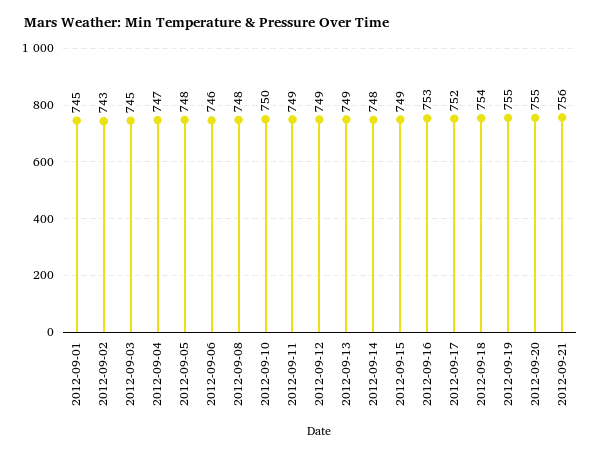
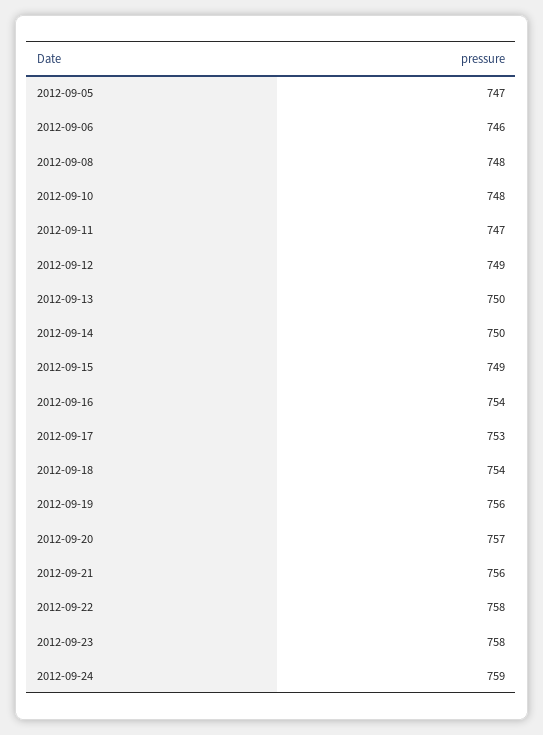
2012-09-01: 745 -> none
2012-09-02: 743 -> none
2012-09-03: 745 -> none
2012-09-04: 747 -> none
2012-09-05: 748 -> 747
2012-09-10: 750 -> 748
2012-09-11: 749 -> 747
2012-09-13: 749 -> 750
2012-09-14: 748 -> 750
2012-09-16: 753 -> 754
2012-09-17: 752 -> 753
2012-09-19: 755 -> 756
2012-09-20: 755 -> 757
2012-09-22: none -> 758
2012-09-23: none -> 758
2012-09-24: none -> 759

